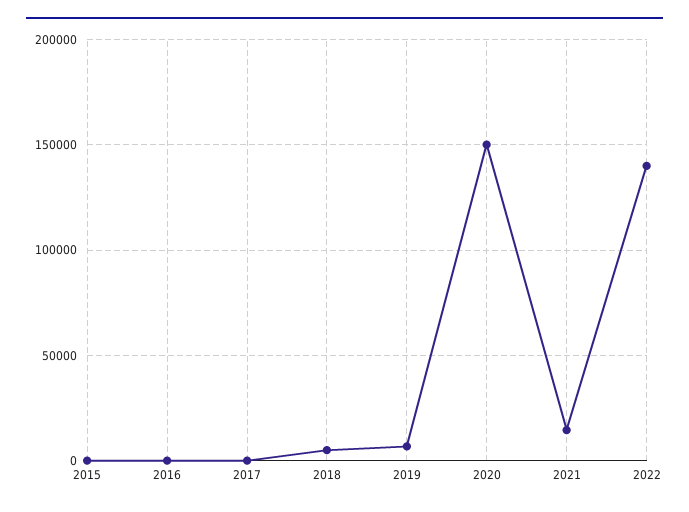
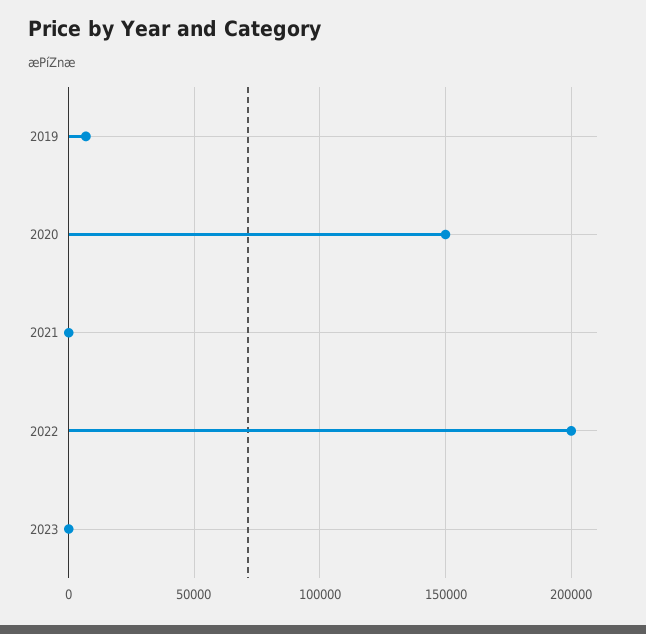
2015: 0 -> none
2016: 0 -> none
2017: 0 -> none
2018: 5000 -> none
2021: 15000 -> 0
2022: 140000 -> 200000
2023: none -> 0

